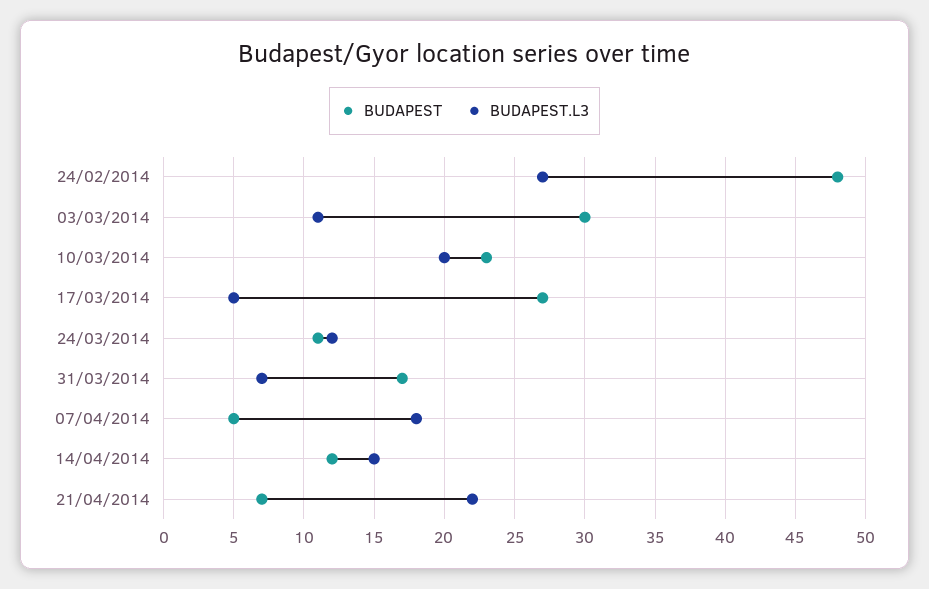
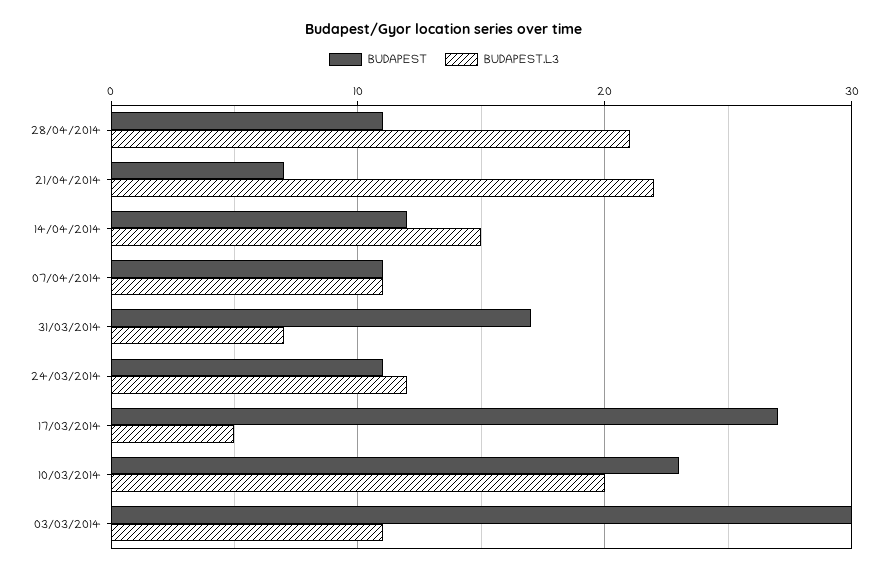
BUDAPEST, 24/02/2014: 48 -> none
BUDAPEST.L3, 24/02/2014: 27 -> none
BUDAPEST, 07/04/2014: 5 -> 11
BUDAPEST.L3, 07/04/2014: 18 -> 11
BUDAPEST, 28/04/2014: none -> 11
BUDAPEST.L3, 28/04/2014: none -> 21

